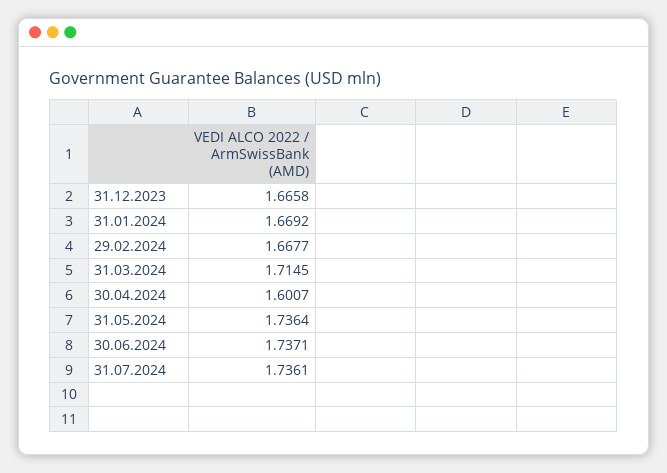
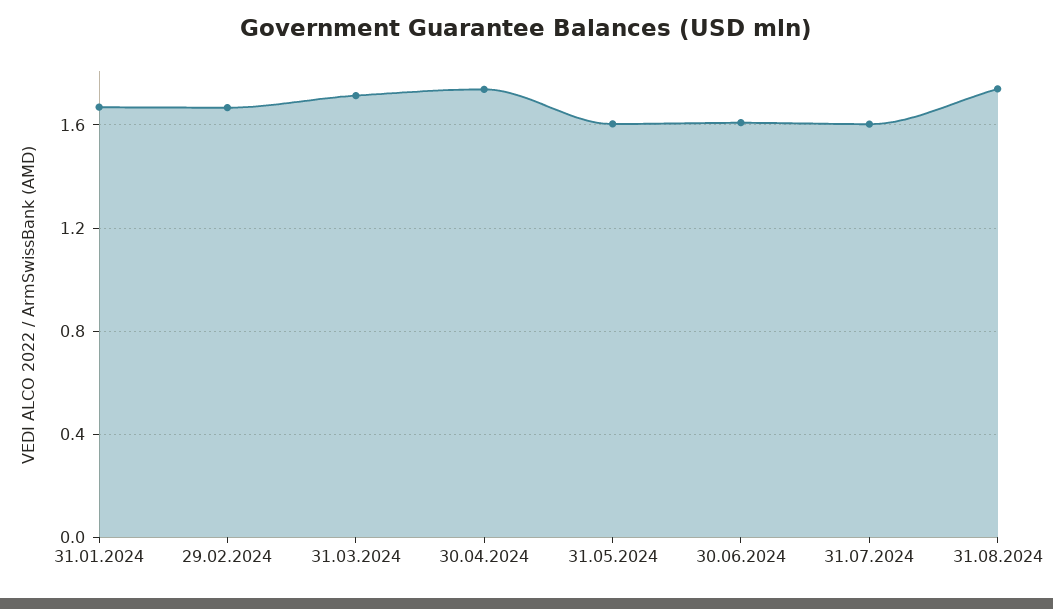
31.12.2023: 1.6658 -> none
30.04.2024: 1.6007 -> 1.75
31.05.2024: 1.7364 -> 1.6
30.06.2024: 1.7371 -> 1.6
31.07.2024: 1.7361 -> 1.6
31.08.2024: none -> 1.75

